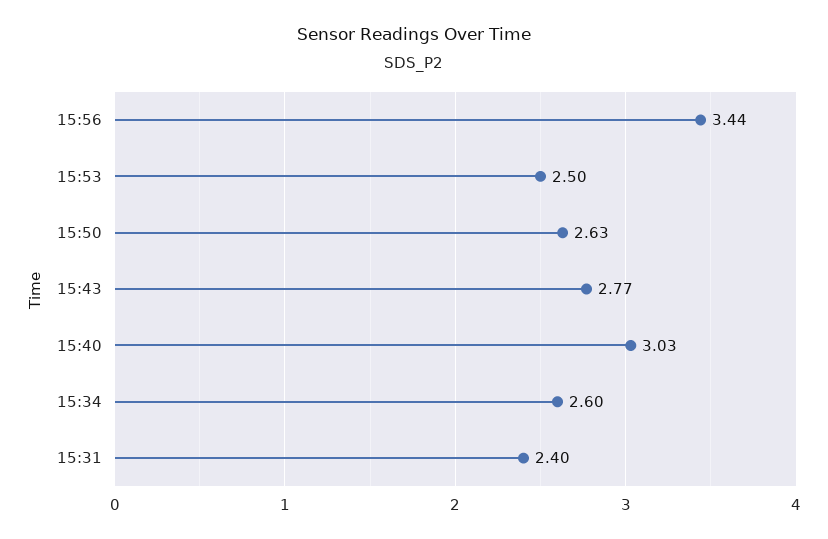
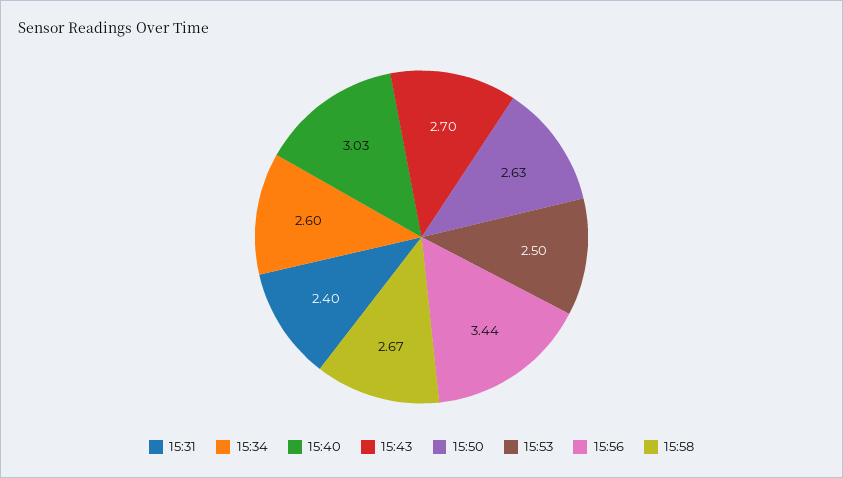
15:43: 2.77 -> 2.7
15:58: none -> 2.67

